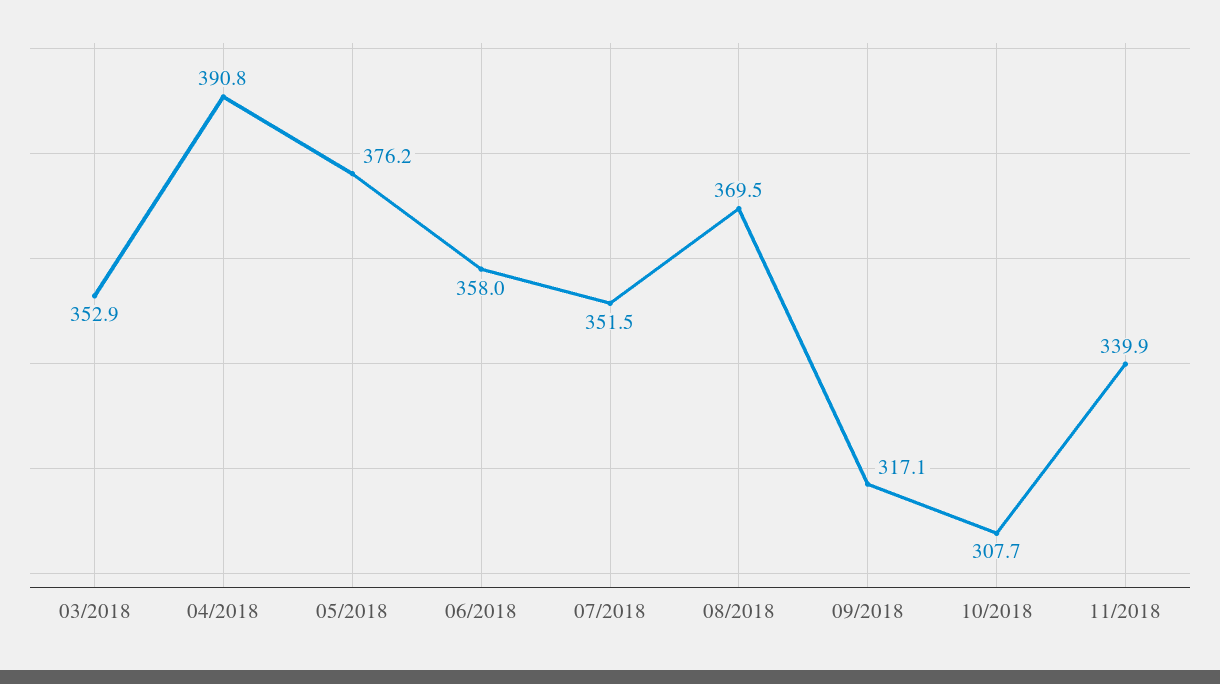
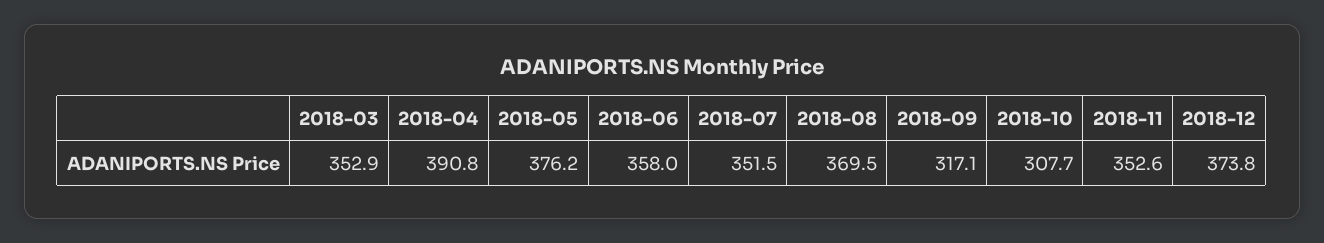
11/2018: 339.9 -> 352.6
2018-12: none -> 373.8

